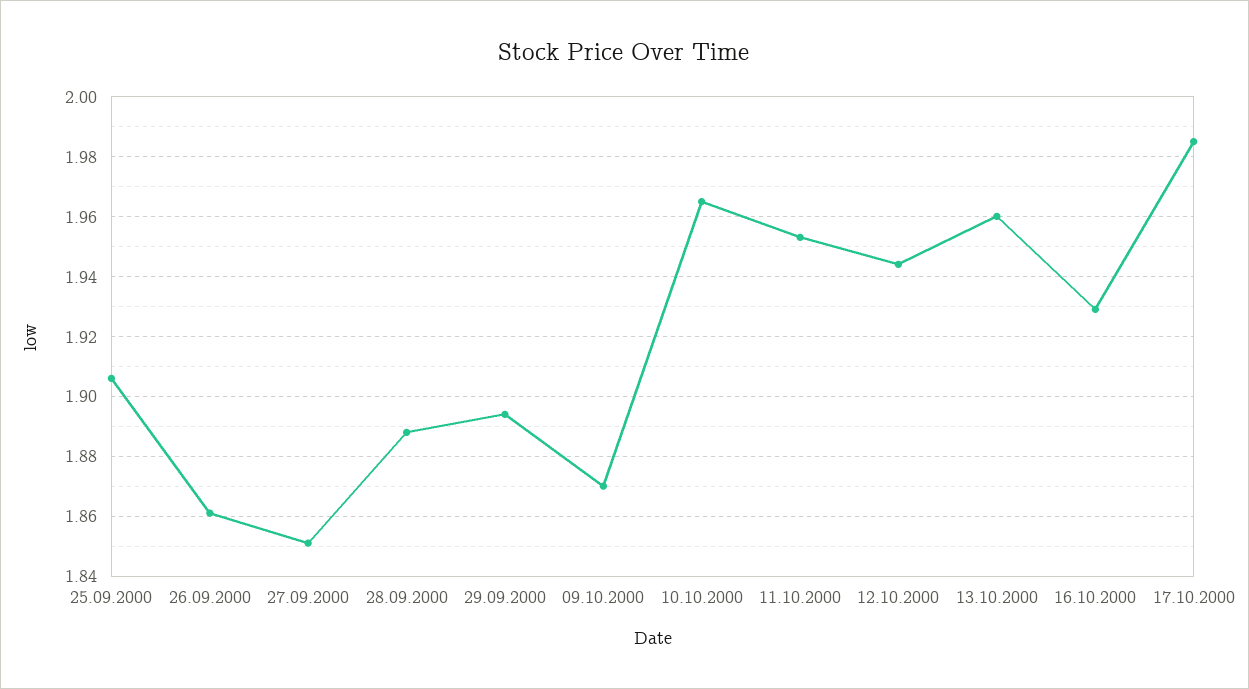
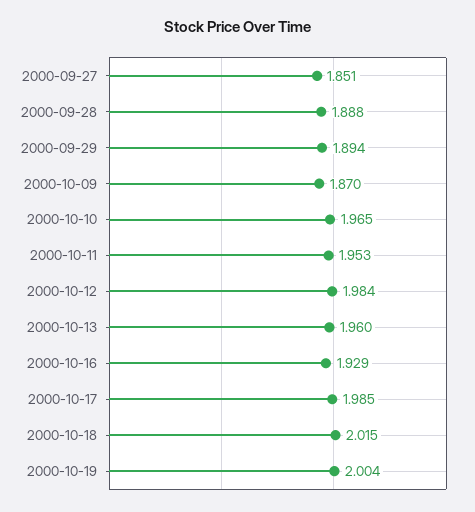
25.09.2000: 1.905 -> none
26.09.2000: 1.86 -> none
12.10.2000: 1.945 -> 1.984
2000-10-18: none -> 2.015
2000-10-19: none -> 2.004

